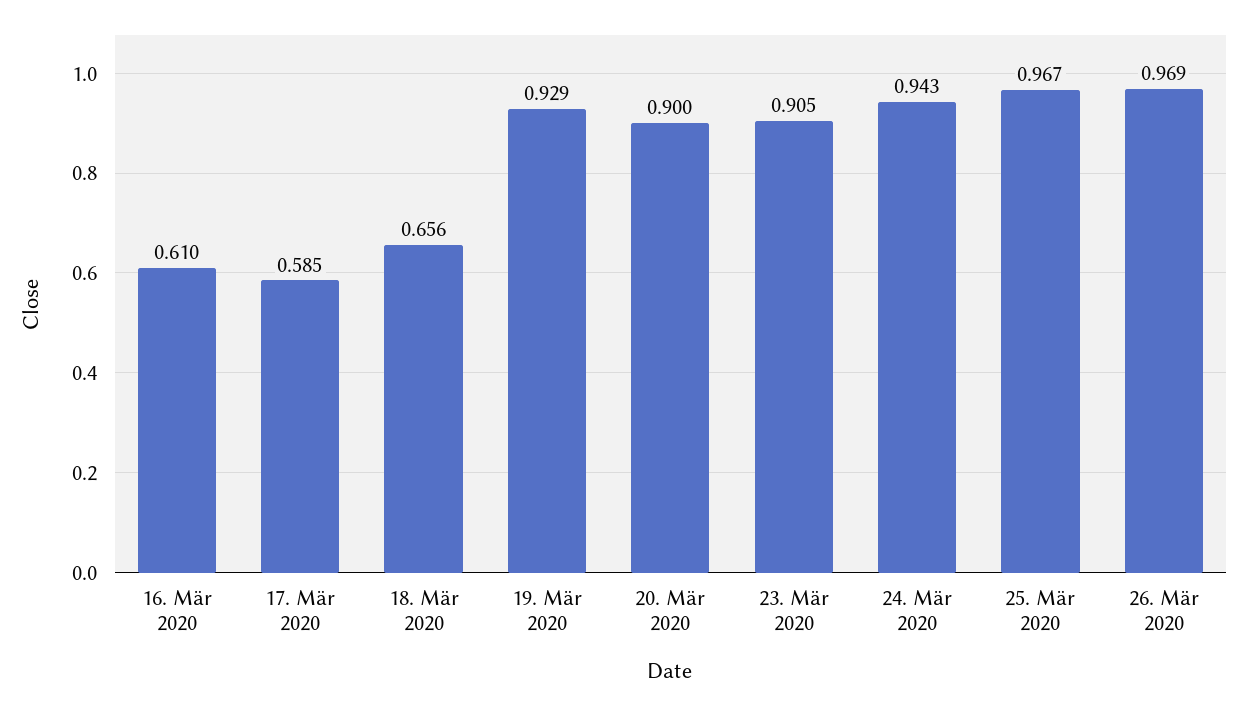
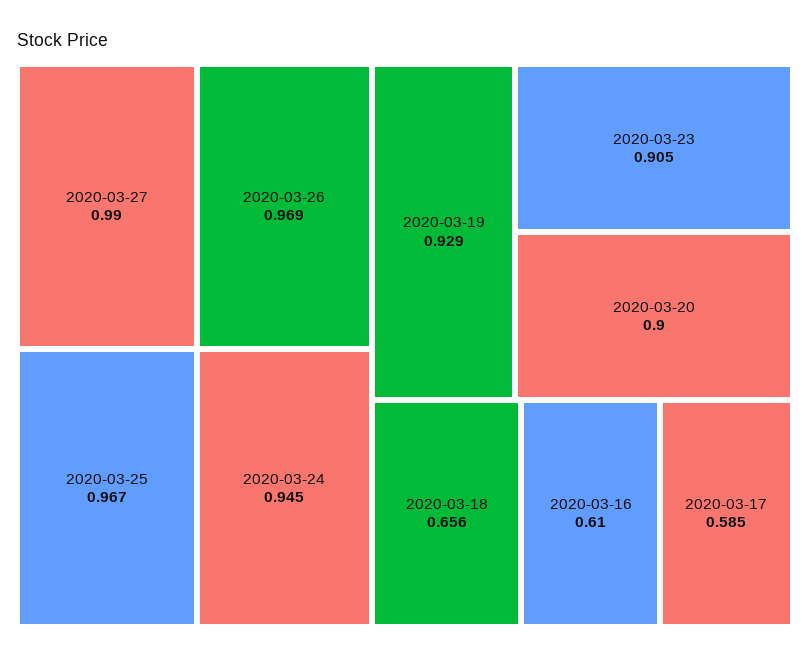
24. Mär 2020: 0.943 -> 0.945
2020-03-27: none -> 0.99

